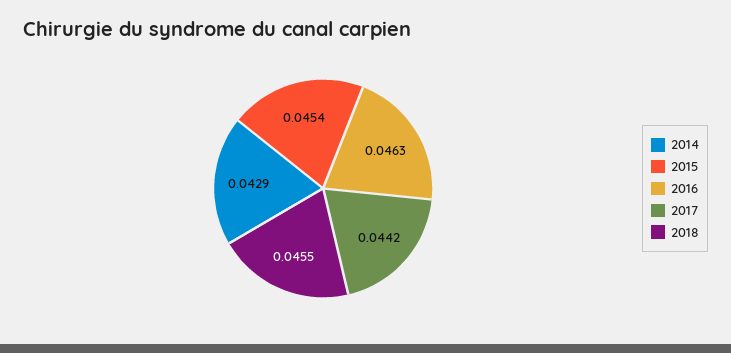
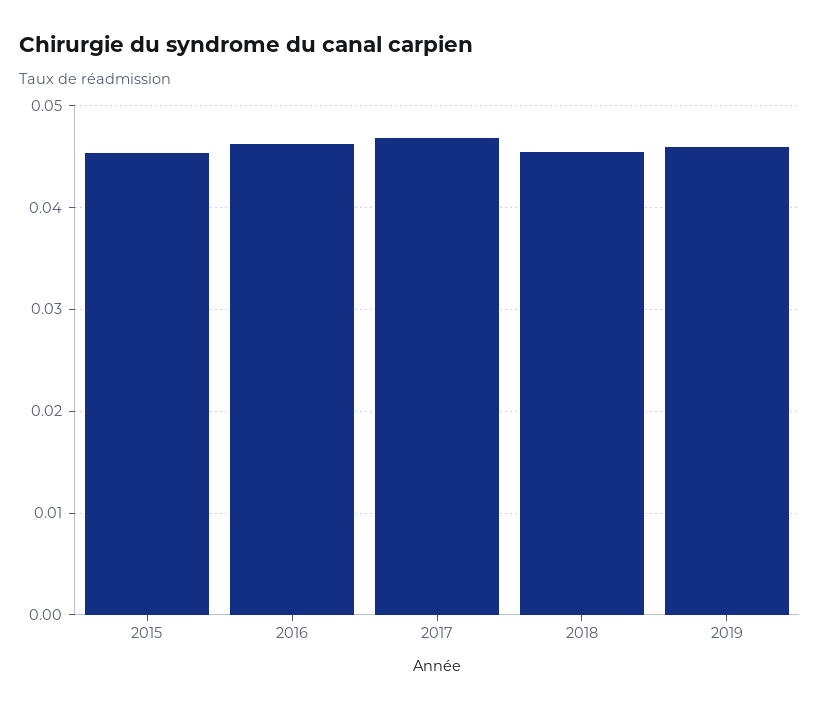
2014: 0.0429 -> none
2017: 0.0442 -> 0.047
2019: none -> 0.046

